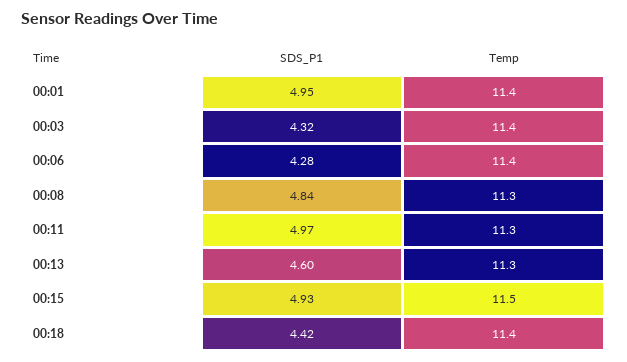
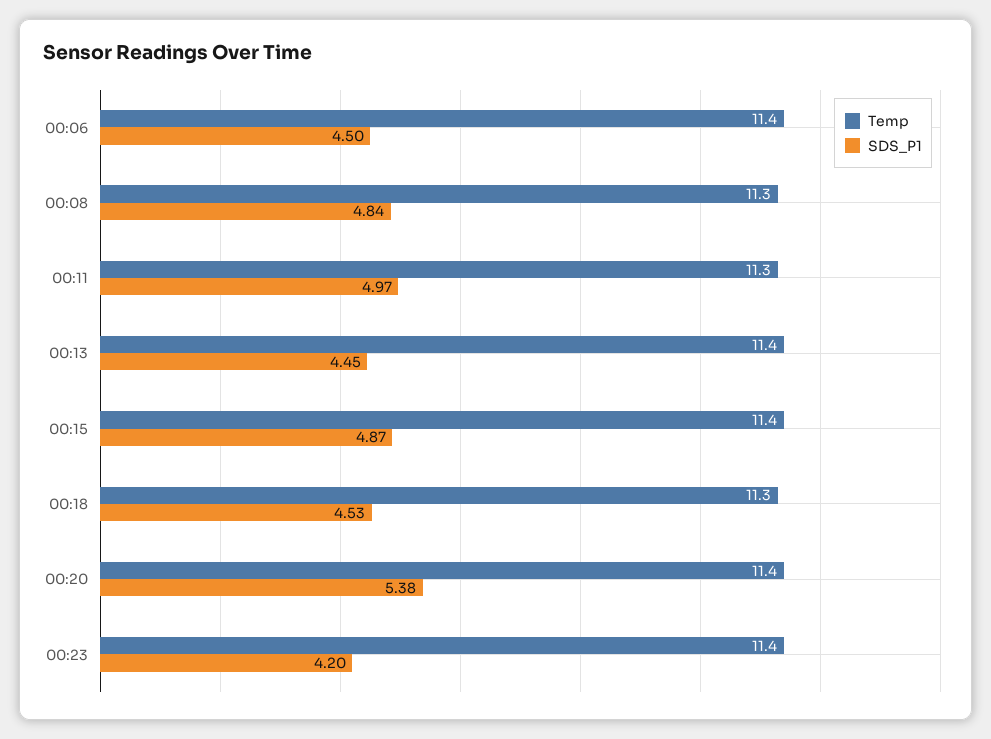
SDS_P1, 00:01: 4.95 -> none
Temp, 00:01: 11.4 -> none
SDS_P1, 00:03: 4.32 -> none
Temp, 00:03: 11.4 -> none
SDS_P1, 00:06: 4.28 -> 4.5
SDS_P1, 00:13: 4.6 -> 4.45
Temp, 00:13: 11.3 -> 11.4
SDS_P1, 00:15: 4.93 -> 4.87
Temp, 00:15: 11.5 -> 11.4
SDS_P1, 00:18: 4.42 -> 4.53
Temp, 00:18: 11.4 -> 11.3
Temp, 00:20: none -> 11.4
SDS_P1, 00:20: none -> 5.38
Temp, 00:23: none -> 11.4
SDS_P1, 00:23: none -> 4.2

